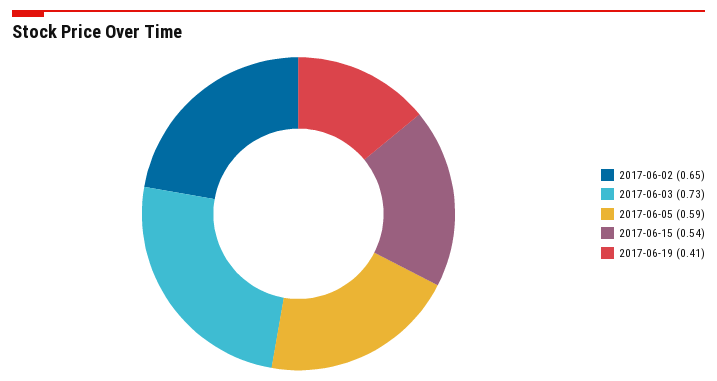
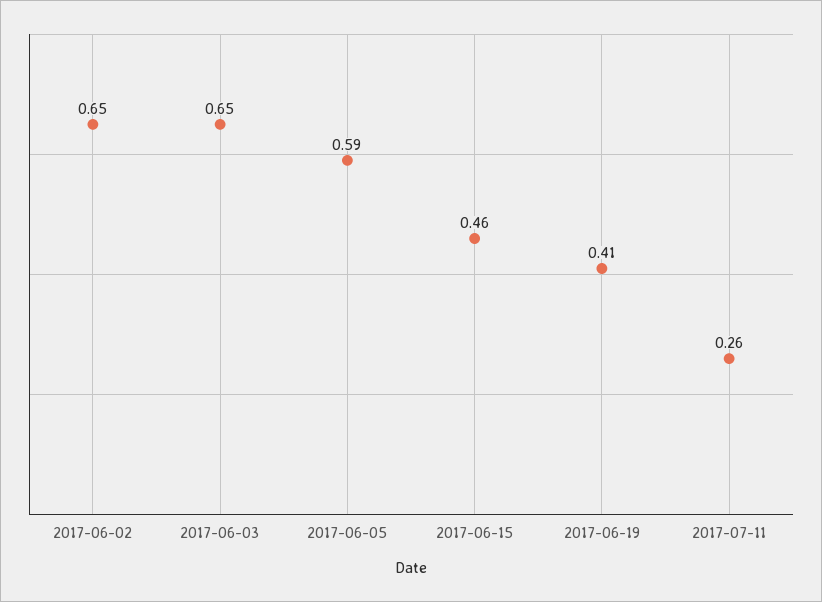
2017-06-03: 0.73 -> 0.65
2017-06-15: 0.54 -> 0.46
2017-07-11: none -> 0.26

